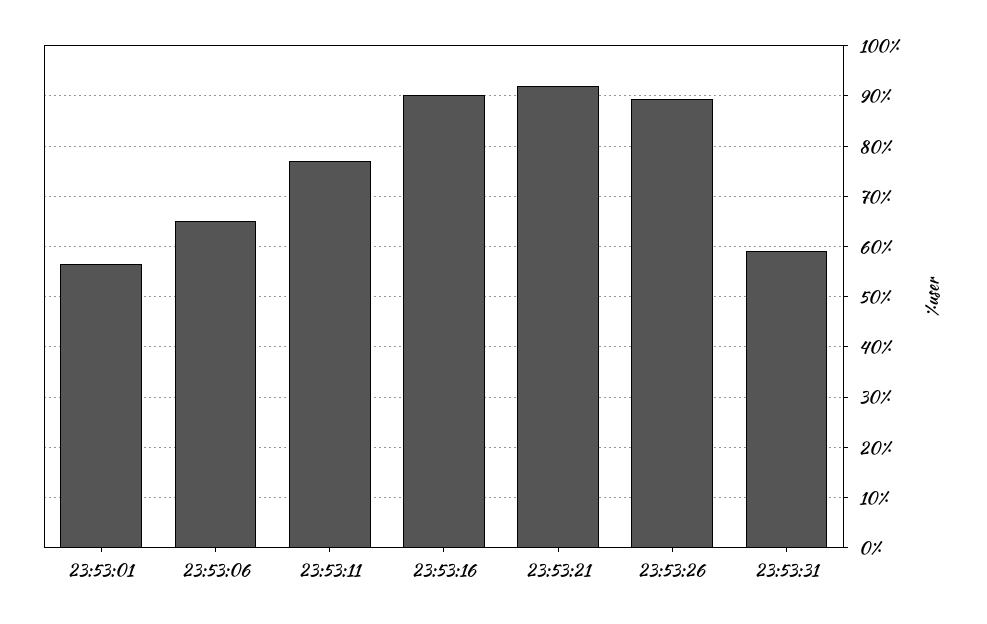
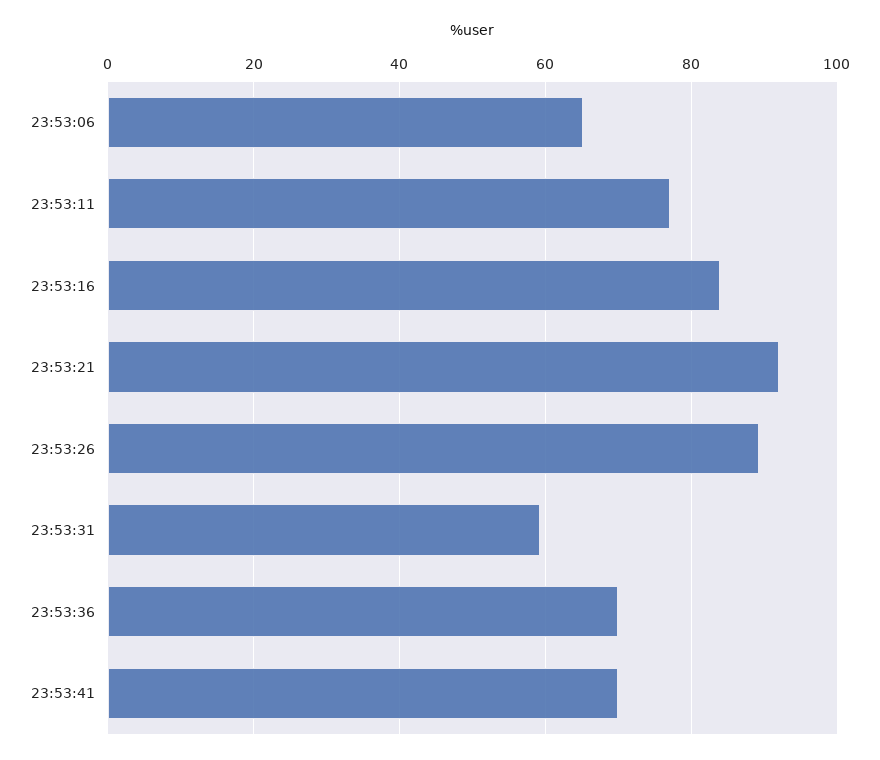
23:53:01: 56 -> none
23:53:16: 90 -> 84
23:53:36: none -> 70
23:53:41: none -> 70

